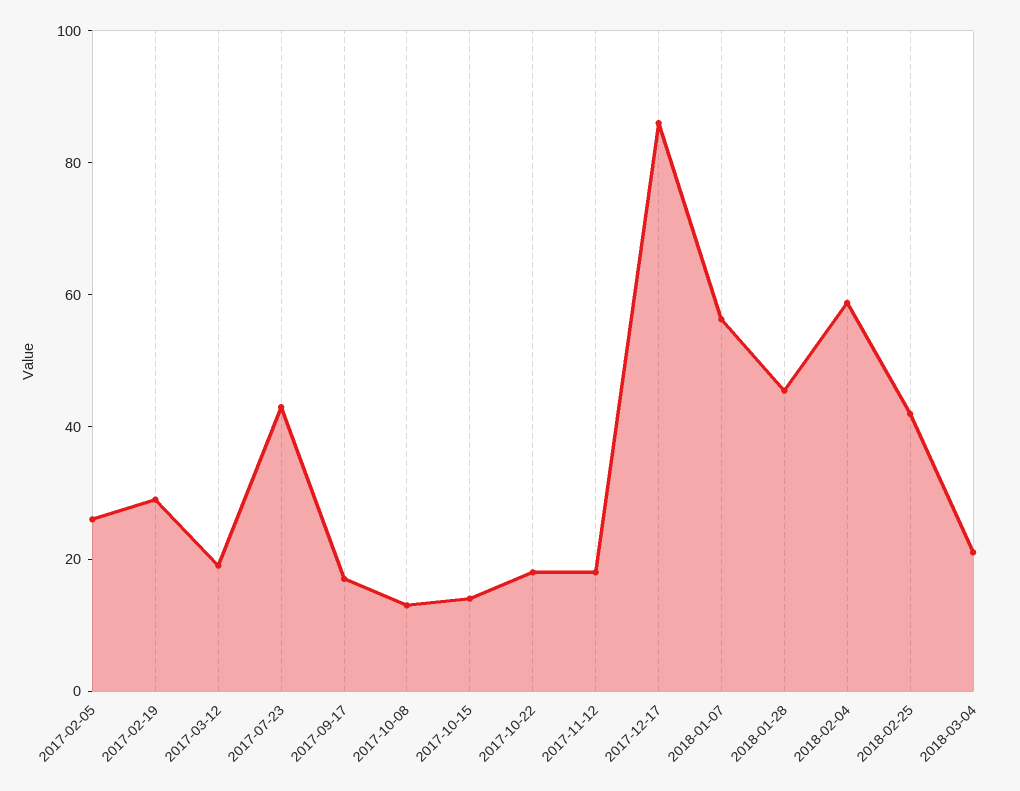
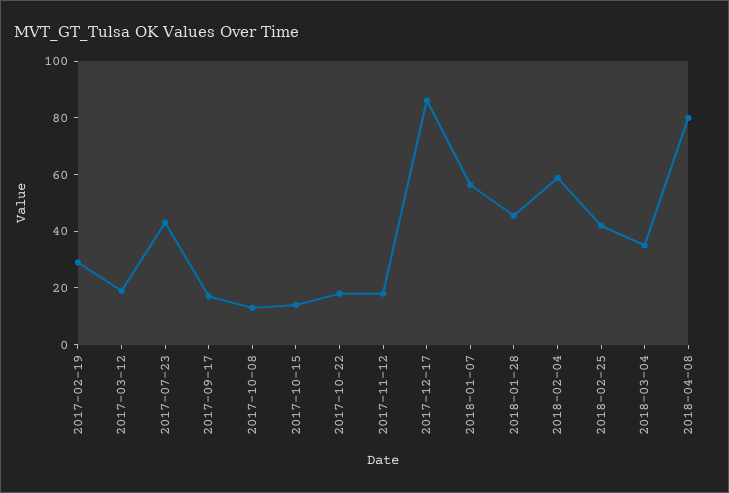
2017-02-05: 25 -> none
2018-03-04: 20 -> 35
2018-04-08: none -> 80

